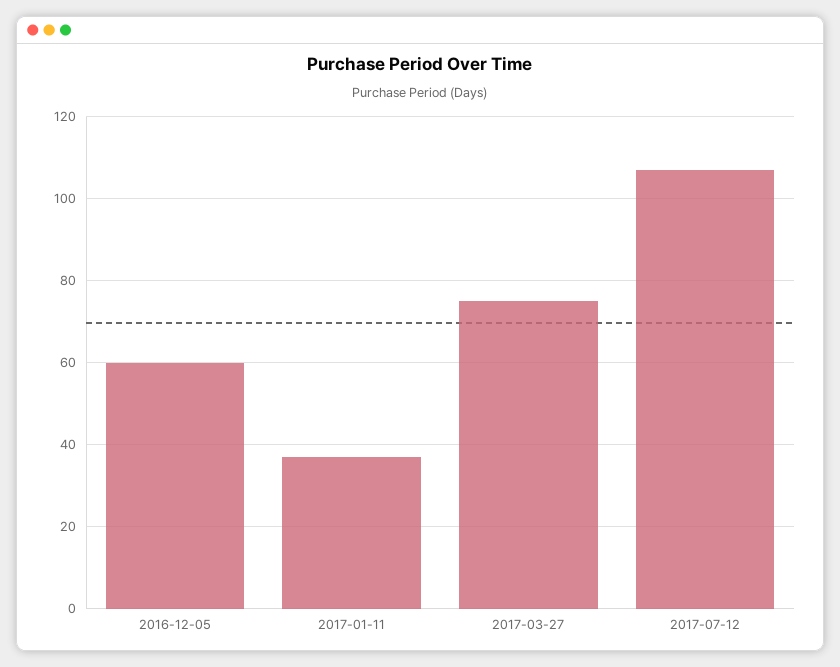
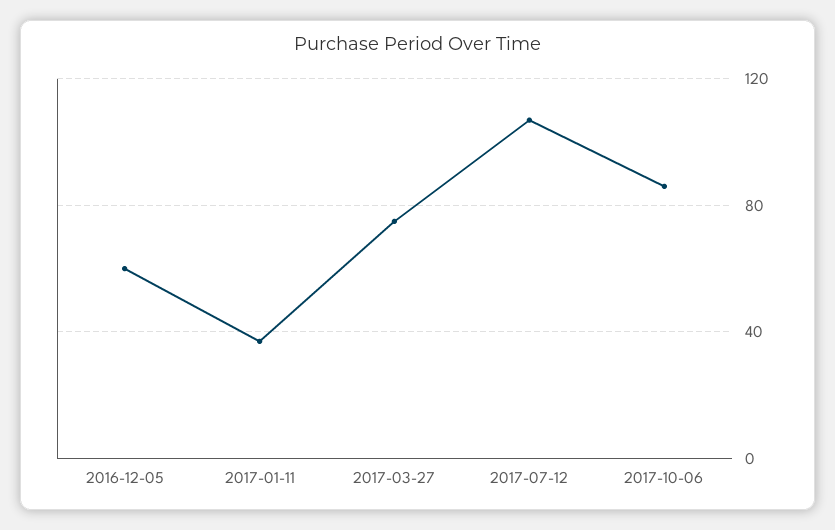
2017-10-06: none -> 85

